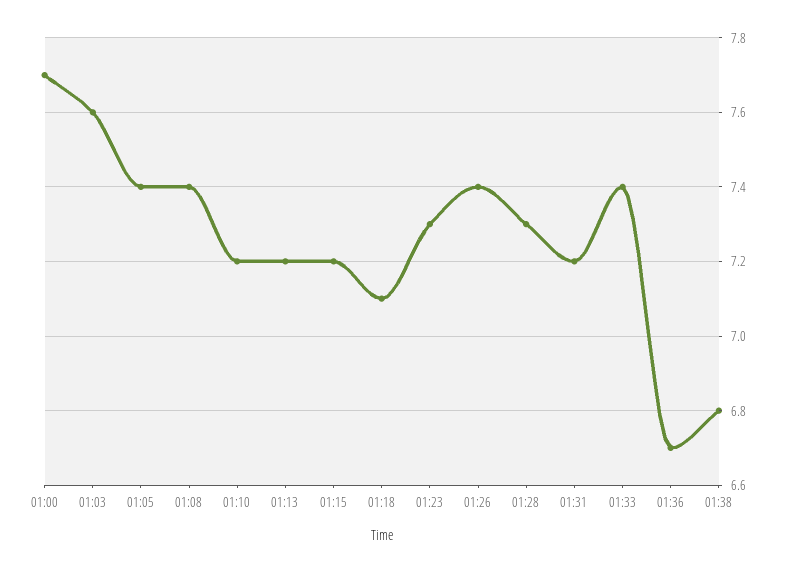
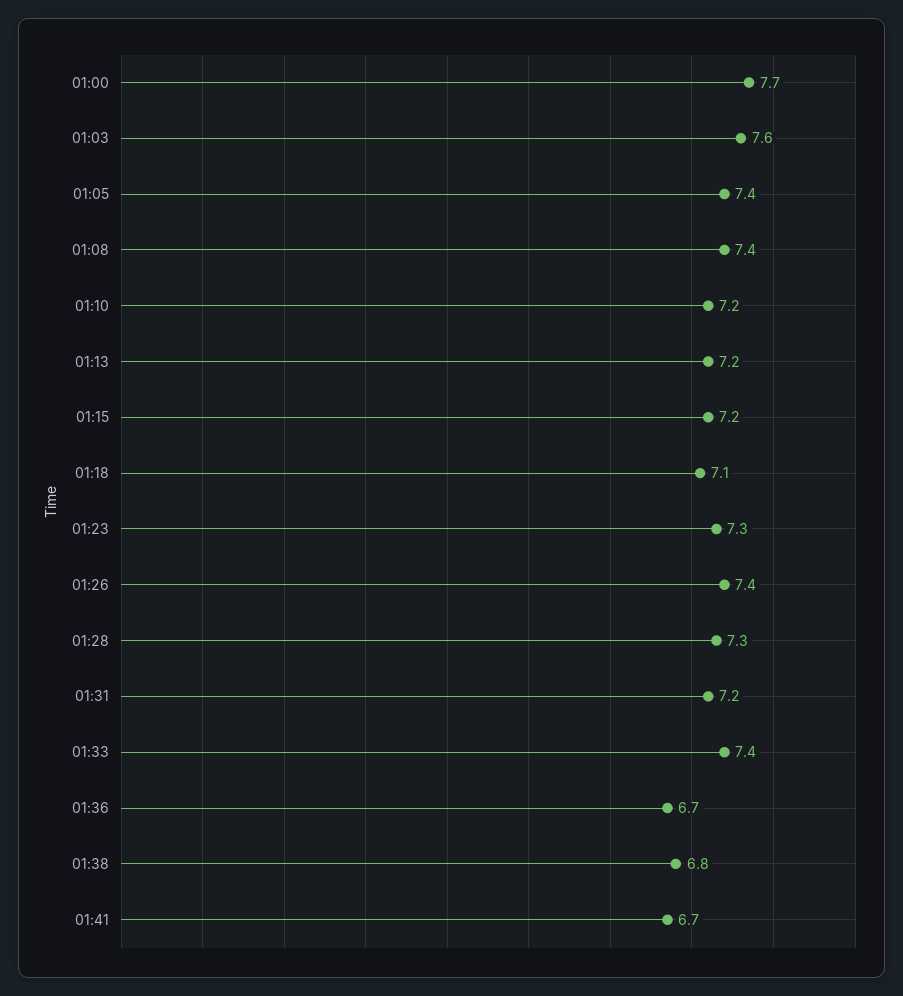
01:41: none -> 6.7

